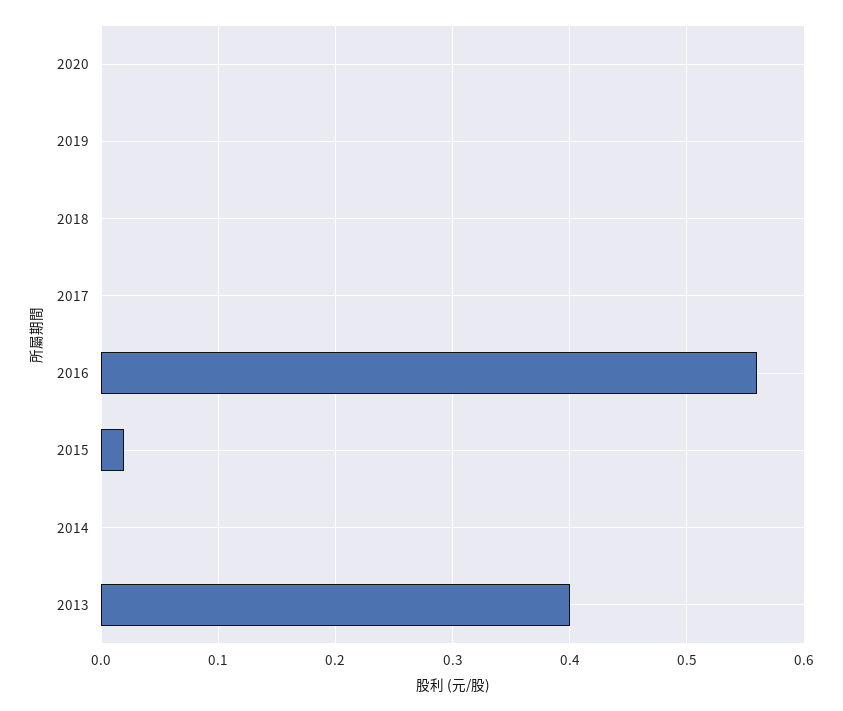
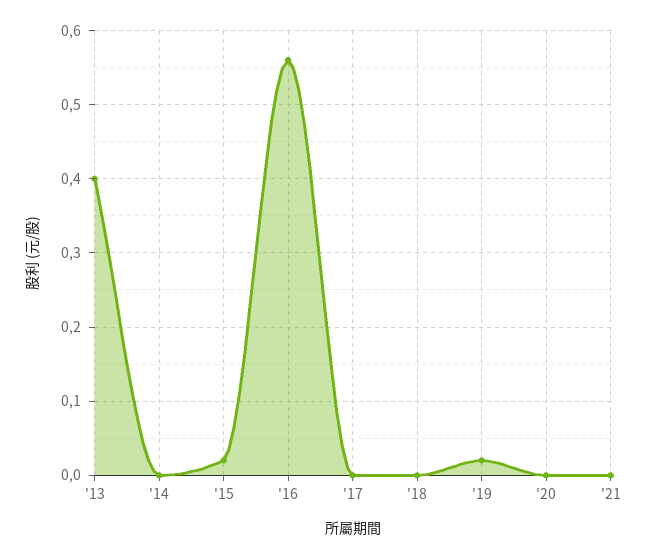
2019: 0 -> 0.02
'21: none -> 0

